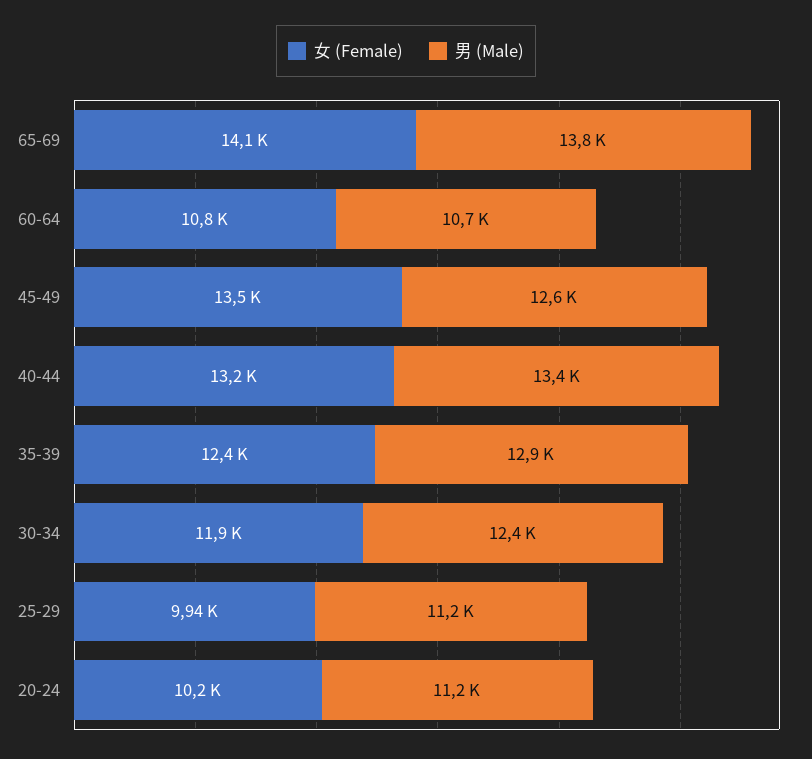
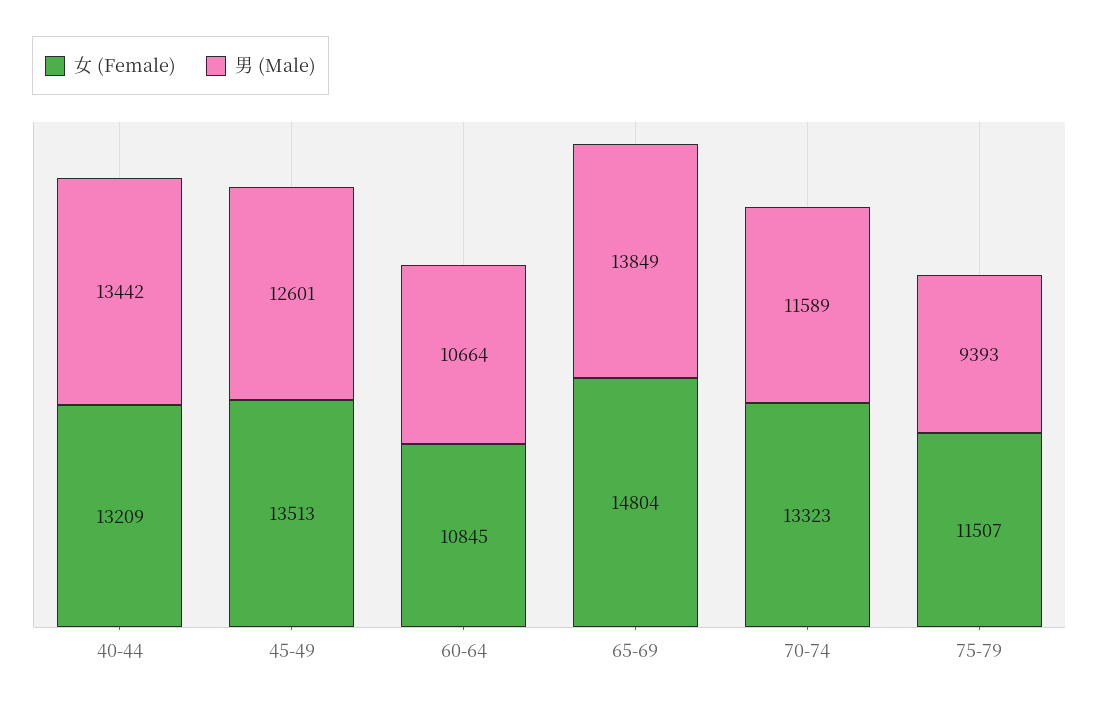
女 (Female), 65-69: 14100 -> 14804
女 (Female), 35-39: 12400 -> none
男 (Male), 35-39: 12900 -> none
女 (Female), 30-34: 11900 -> none
男 (Male), 30-34: 12400 -> none
女 (Female), 25-29: 9940 -> none
男 (Male), 25-29: 11200 -> none
女 (Female), 20-24: 10200 -> none
男 (Male), 20-24: 11200 -> none
女 (Female), 70-74: none -> 13323
男 (Male), 70-74: none -> 11589
女 (Female), 75-79: none -> 11507
男 (Male), 75-79: none -> 9393

